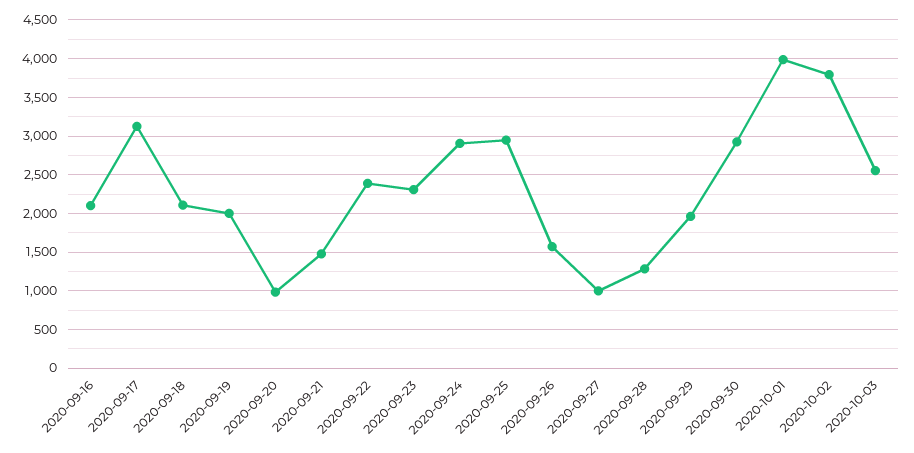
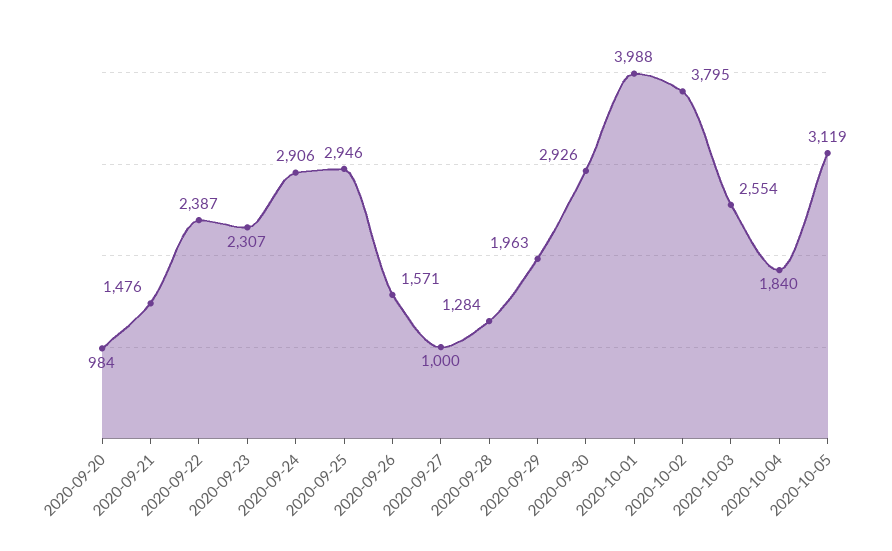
2020-09-16: 2100 -> none
2020-09-17: 3100 -> none
2020-09-18: 2100 -> none
2020-09-19: 2000 -> none
2020-10-04: none -> 1840
2020-10-05: none -> 3119

